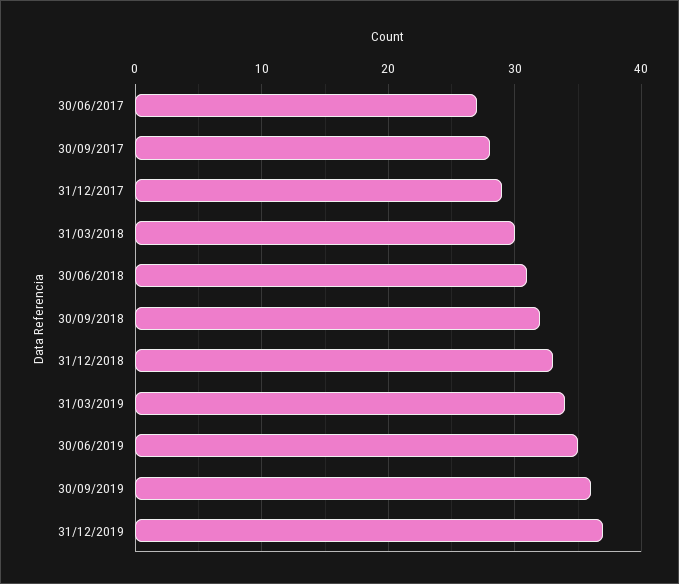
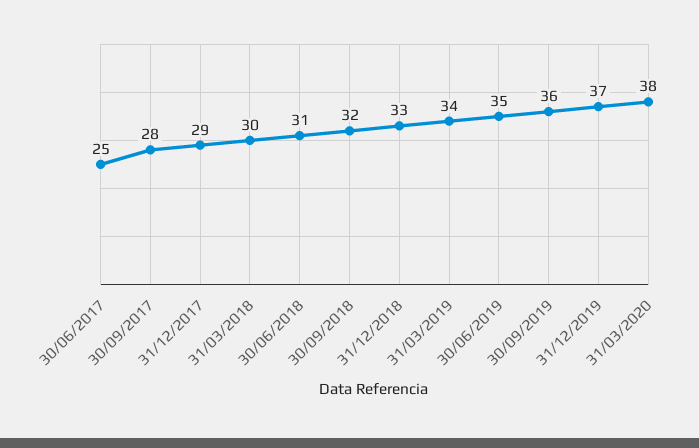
30/06/2017: 27 -> 25
31/03/2020: none -> 38

